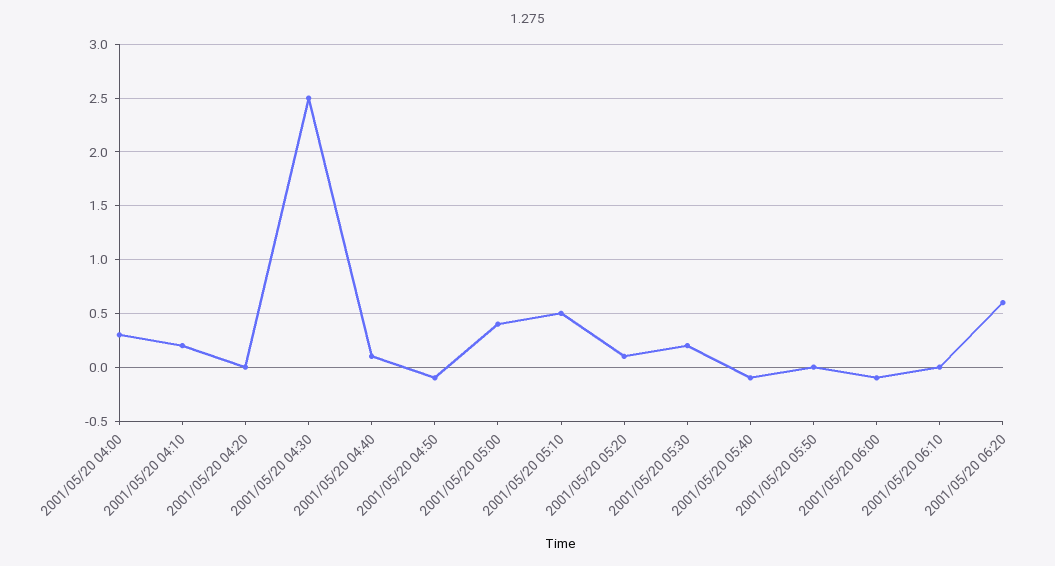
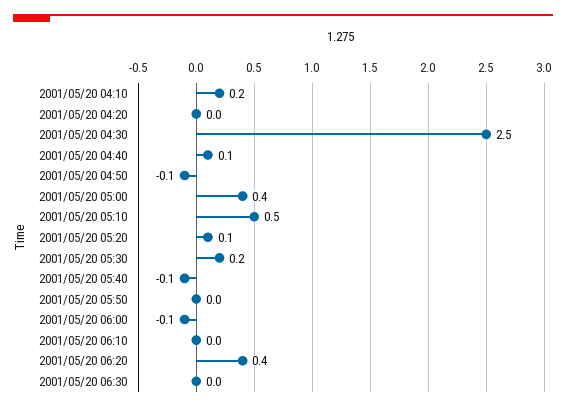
2001/05/20 04:00: 0.3 -> none
2001/05/20 06:20: 0.6 -> 0.4
2001/05/20 06:30: none -> 0

